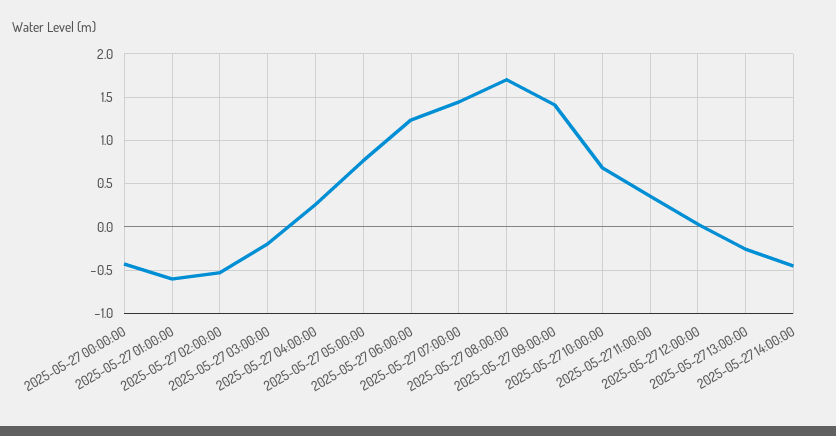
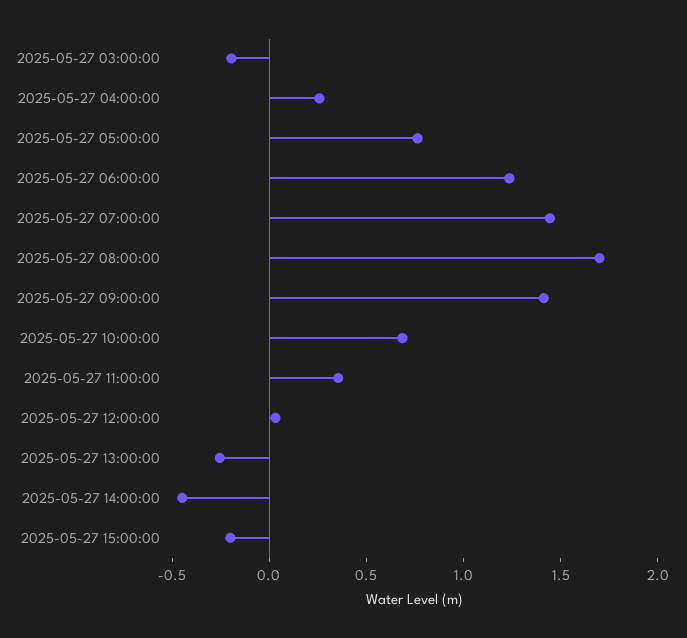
2025-05-27 00:00:00: -0.4 -> none
2025-05-27 01:00:00: -0.6 -> none
2025-05-27 02:00:00: -0.5 -> none
2025-05-27 15:00:00: none -> -0.2

